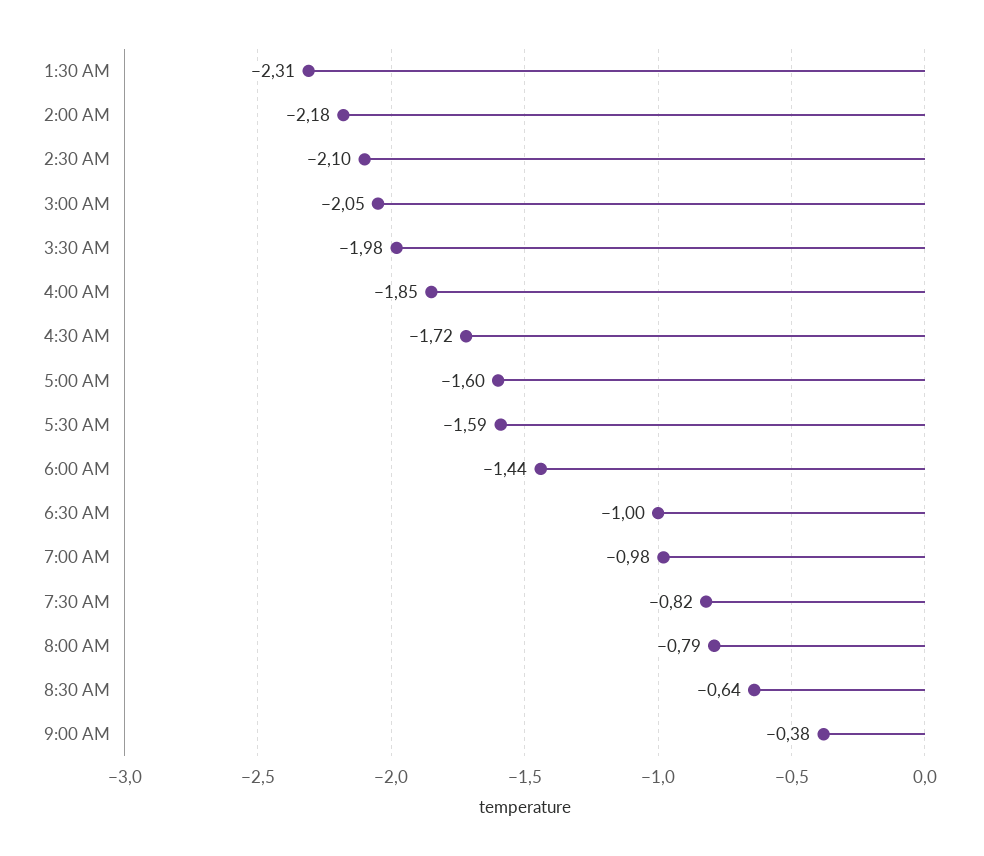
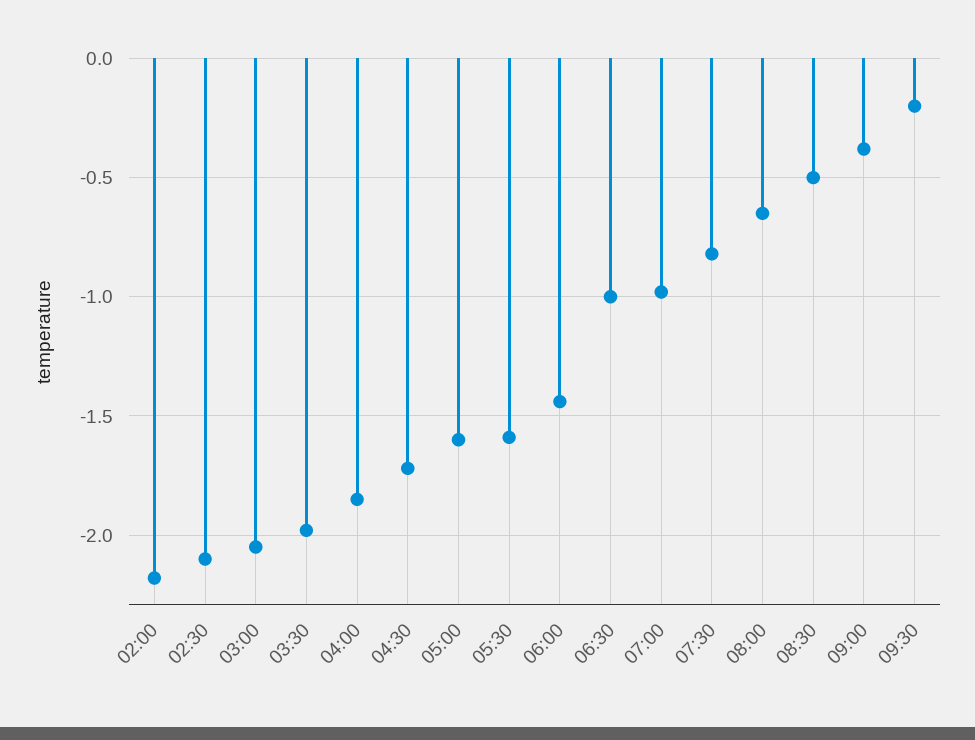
1:30 AM: -2.31 -> none
8:00 AM: -0.79 -> -0.65
8:30 AM: -0.64 -> -0.5
09:30: none -> -0.2

